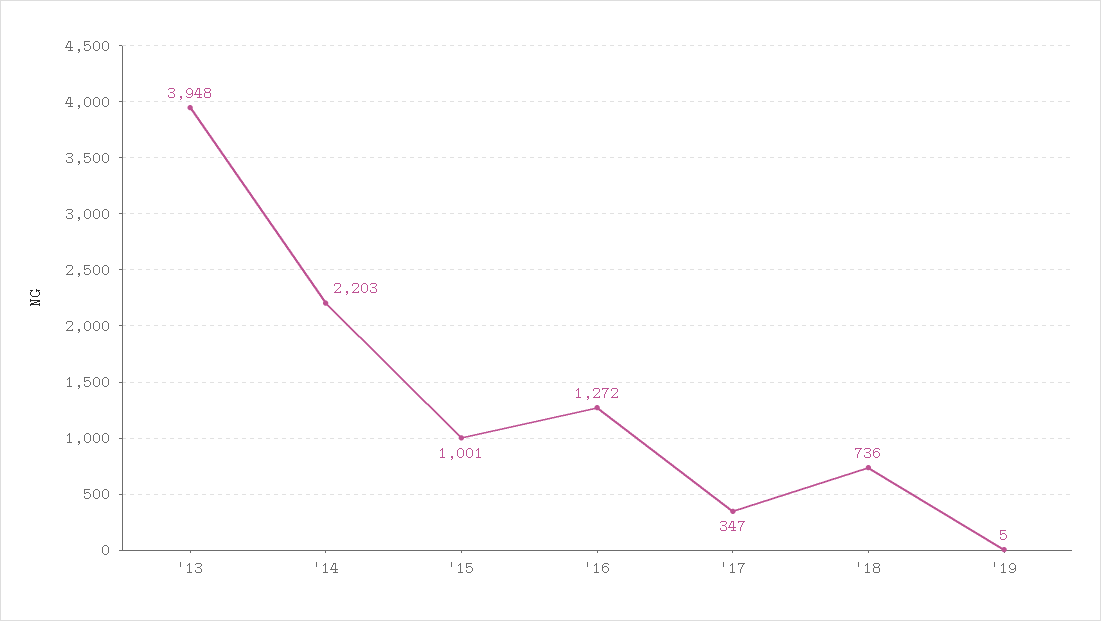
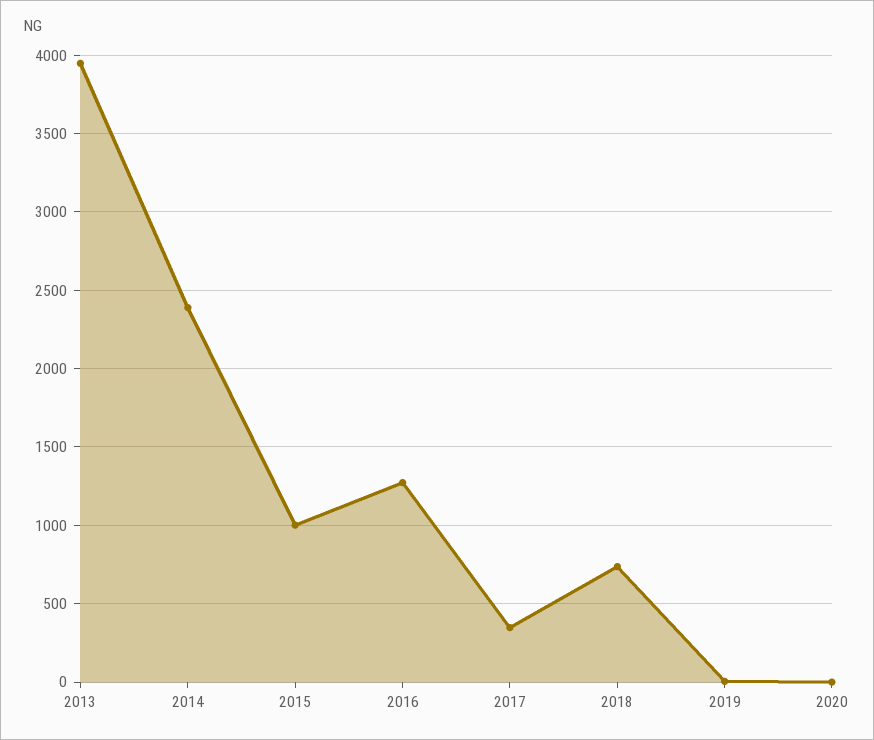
'14: 2203 -> 2400
2020: none -> 0

